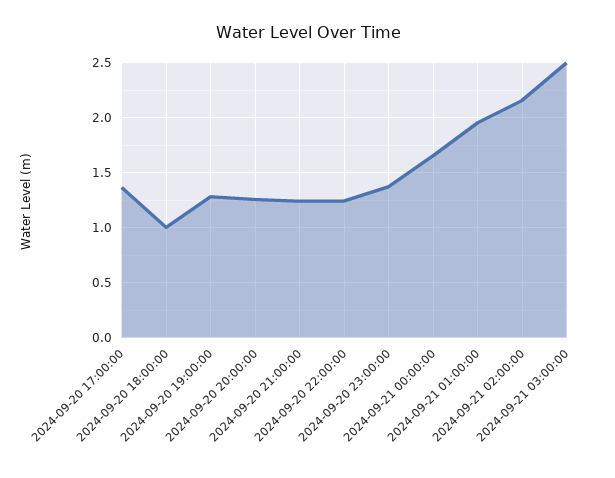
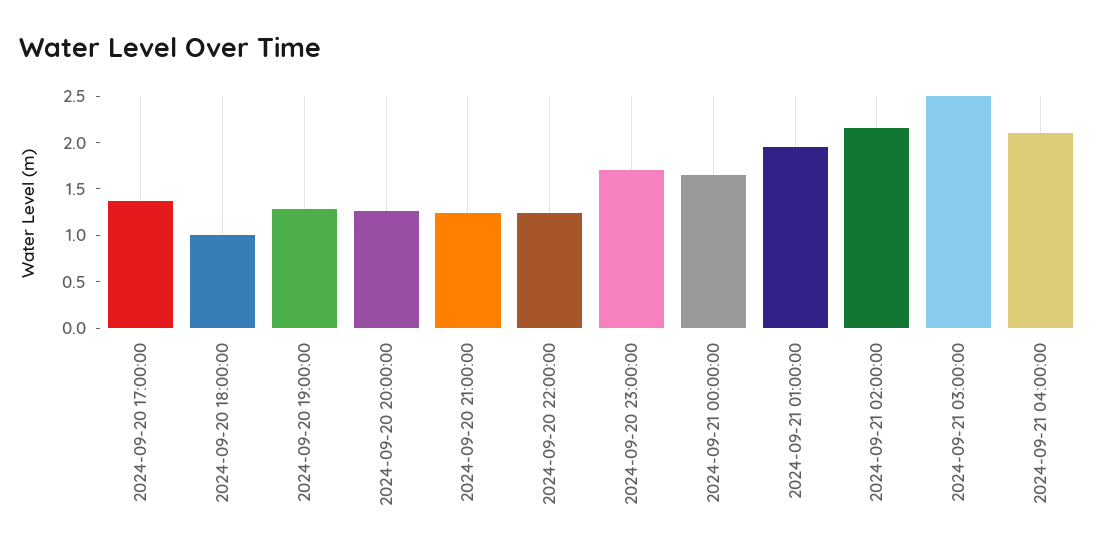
2024-09-20 23:00:00: 1.4 -> 1.7
2024-09-21 04:00:00: none -> 2.1

